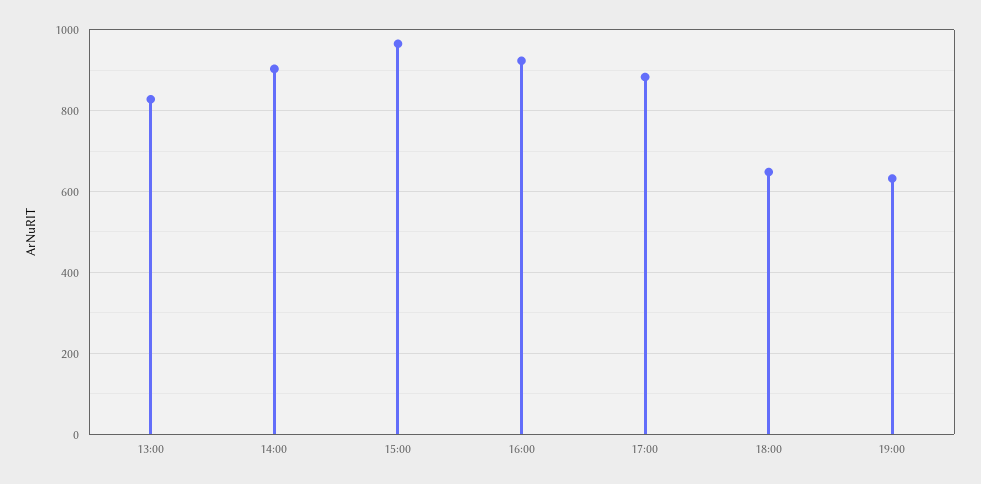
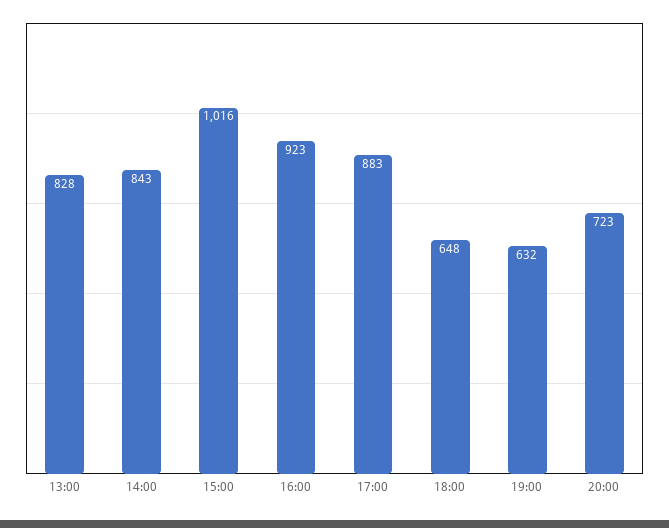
14:00: 900 -> 843
15:00: 960 -> 1016
20:00: none -> 723

